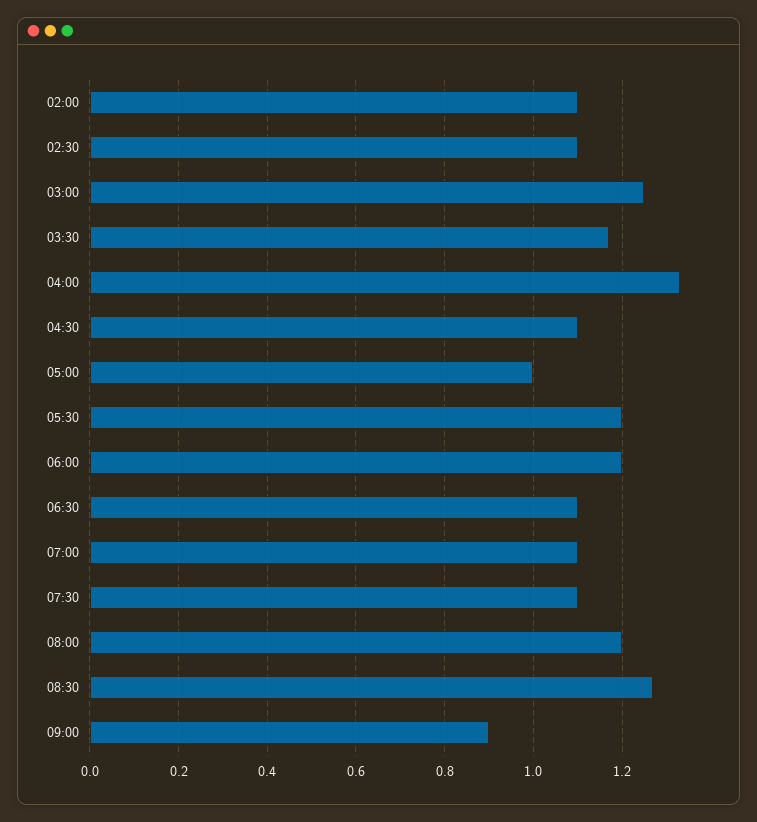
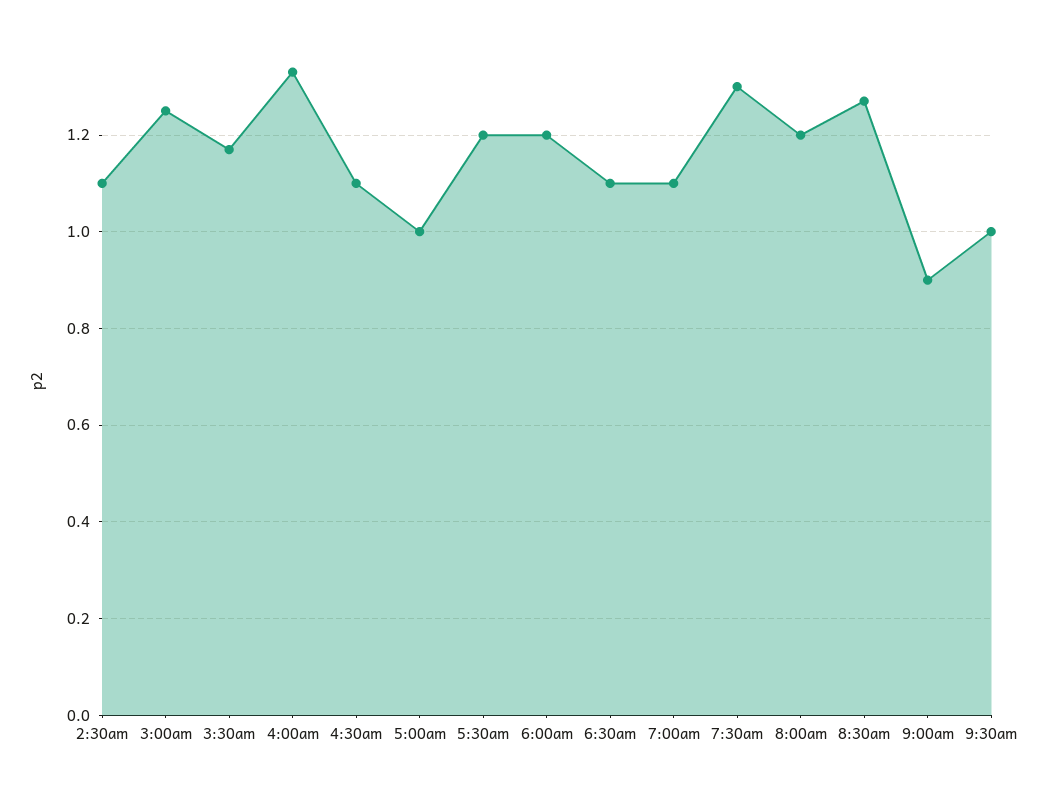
02:00: 1.1 -> none
07:30: 1.1 -> 1.3
9:30am: none -> 1

